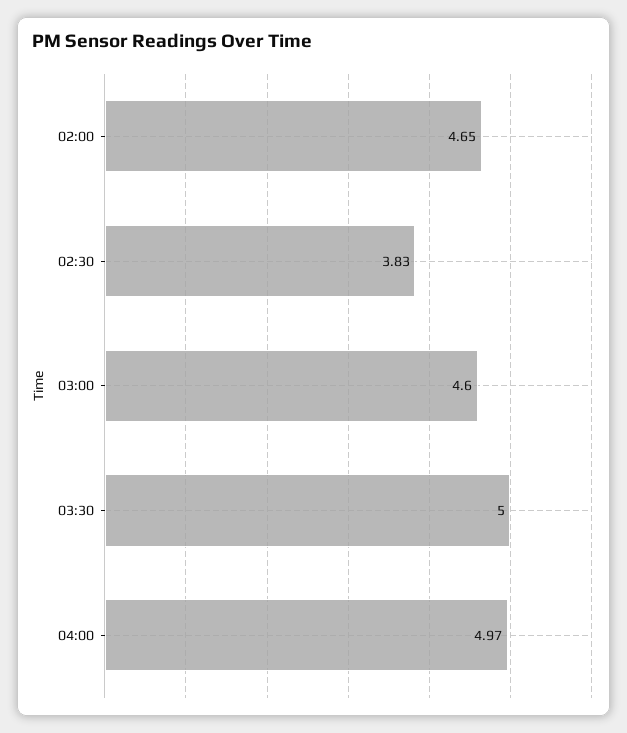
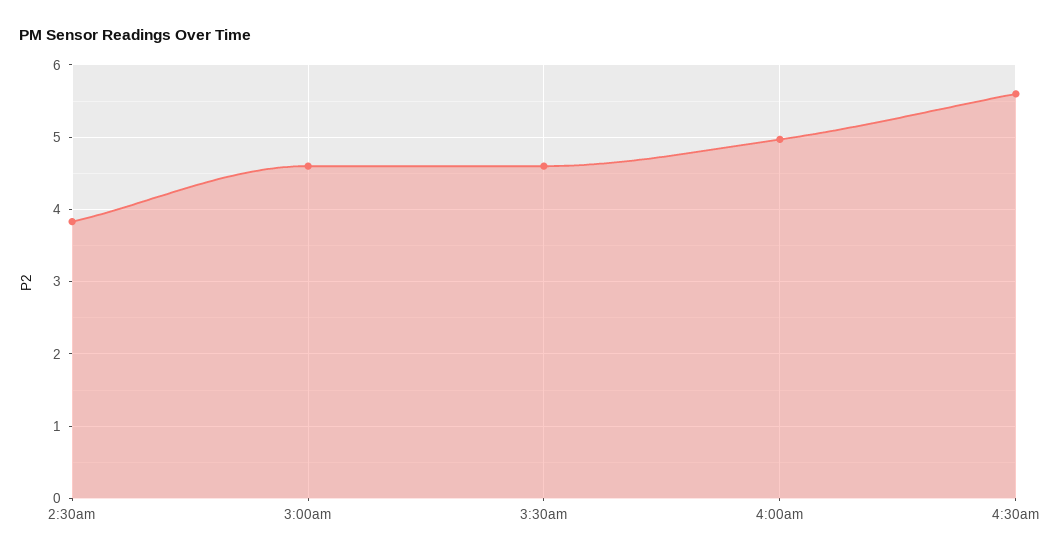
02:00: 4.65 -> none
03:30: 5 -> 4.6
4:30am: none -> 5.6

